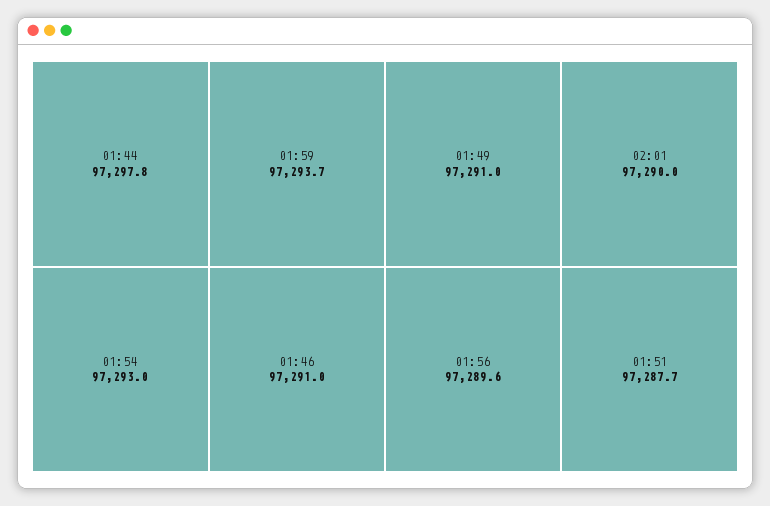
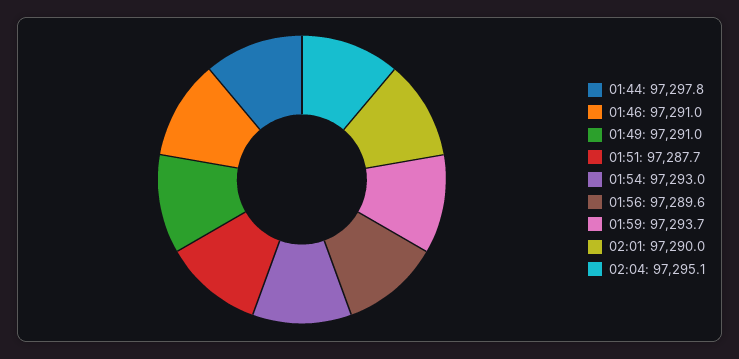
02:04: none -> 97295.1

